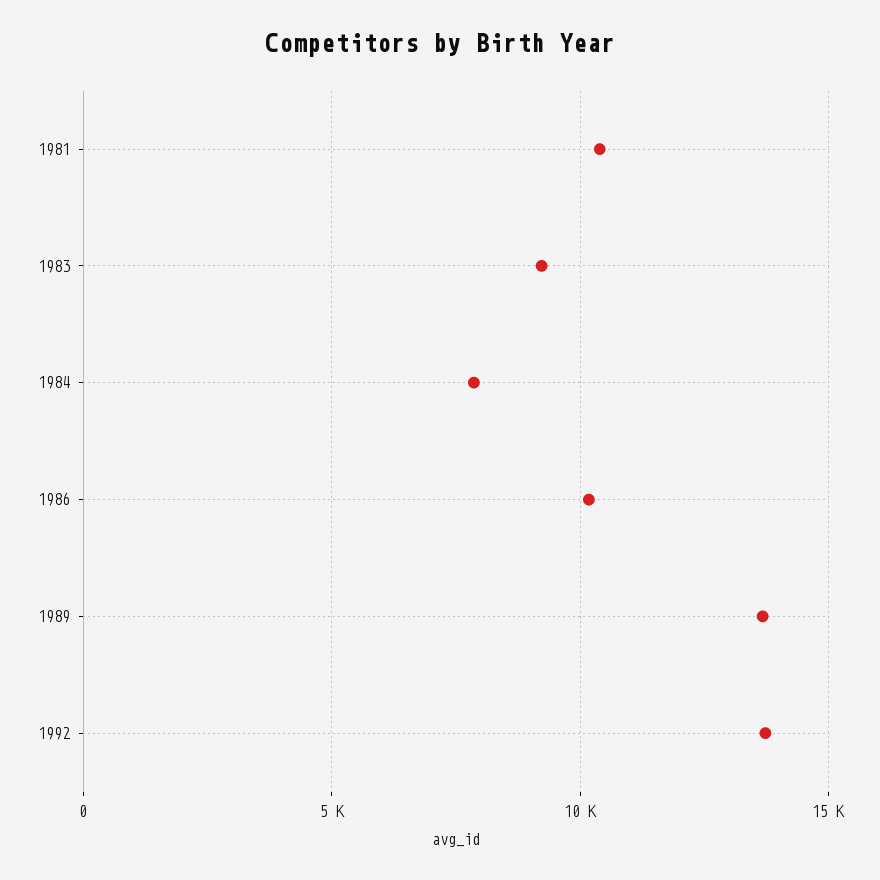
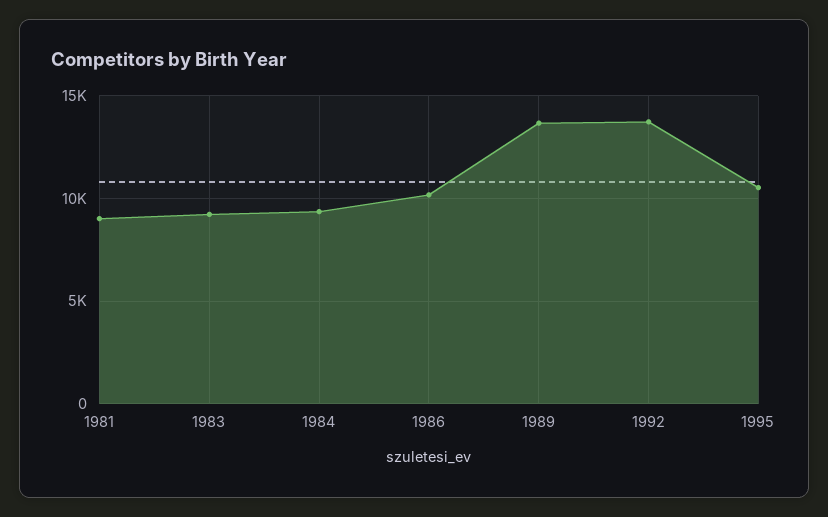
1981: 10500 -> 9000
1984: 8000 -> 9500
1995: none -> 10500

